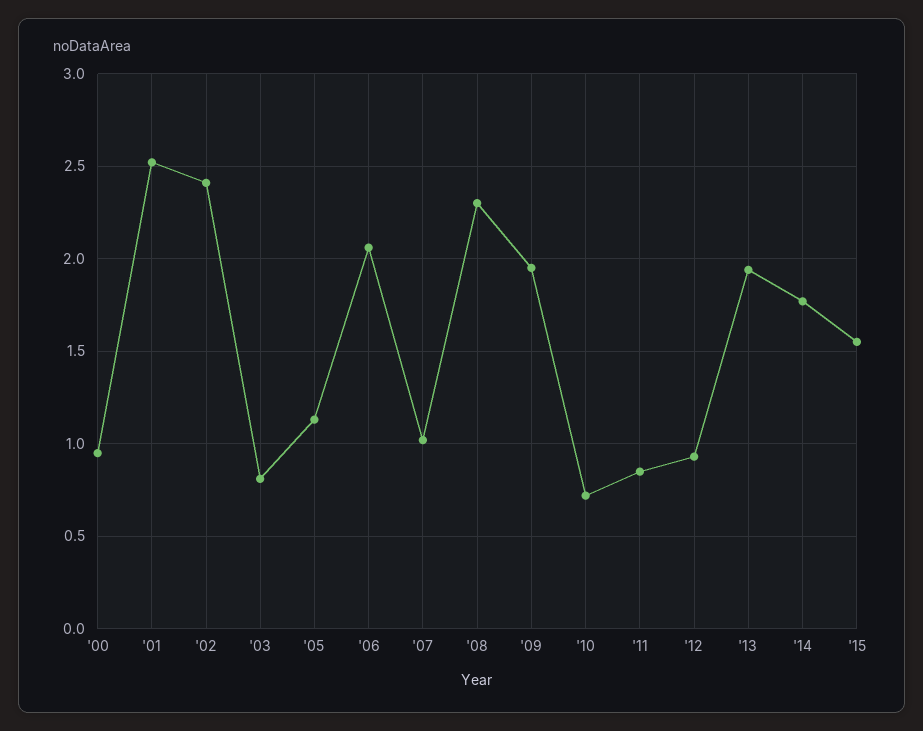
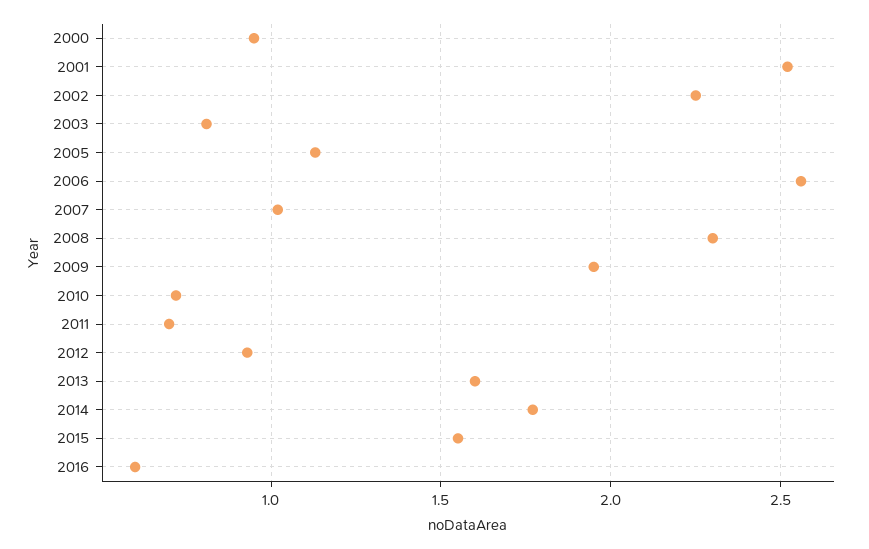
'02: 2.4 -> 2.25
'06: 2.05 -> 2.55
'11: 0.85 -> 0.7
'13: 1.95 -> 1.6
2016: none -> 0.6

